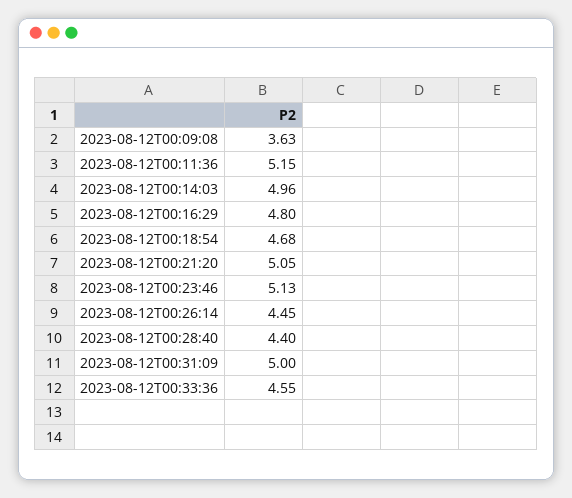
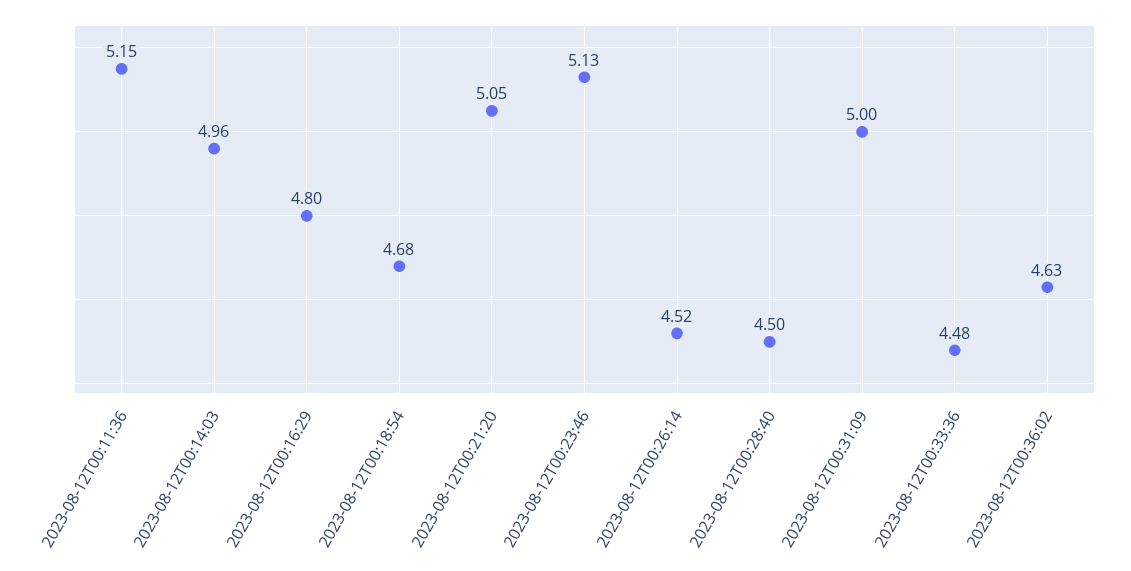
2023-08-12T00:09:08: 3.63 -> none
2023-08-12T00:26:14: 4.45 -> 4.52
2023-08-12T00:28:40: 4.4 -> 4.5
2023-08-12T00:33:36: 4.55 -> 4.48
2023-08-12T00:36:02: none -> 4.63

